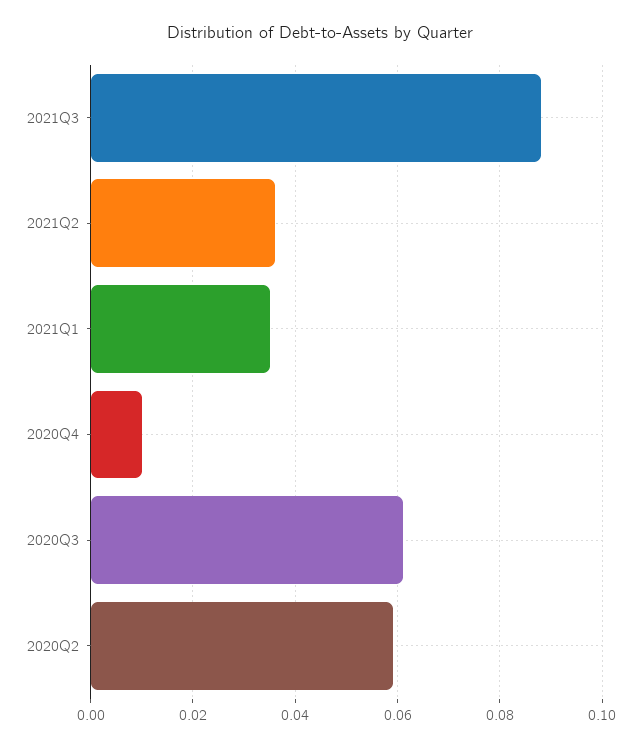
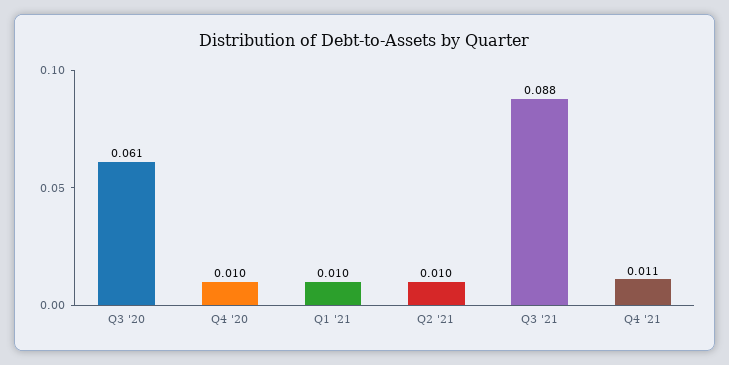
2021Q2: 0.035 -> 0.01
2021Q1: 0.035 -> 0.01
2020Q2: 0.06 -> none
Q4 '21: none -> 0.011

